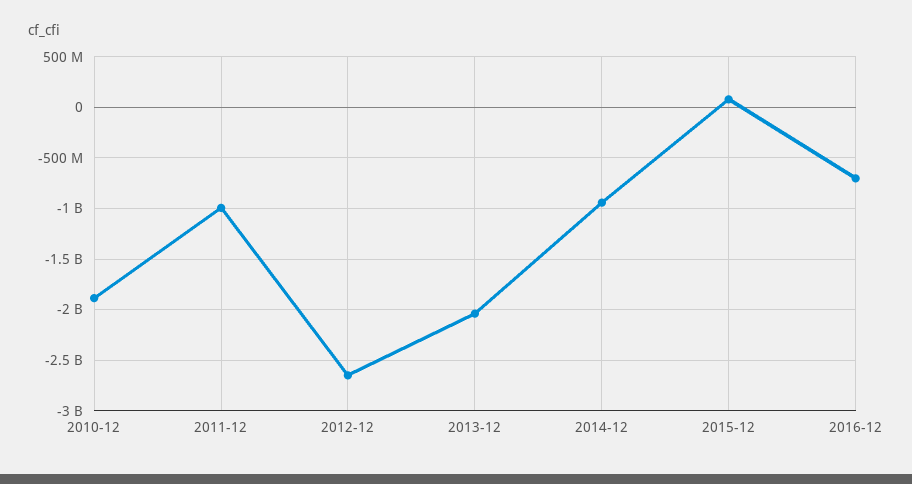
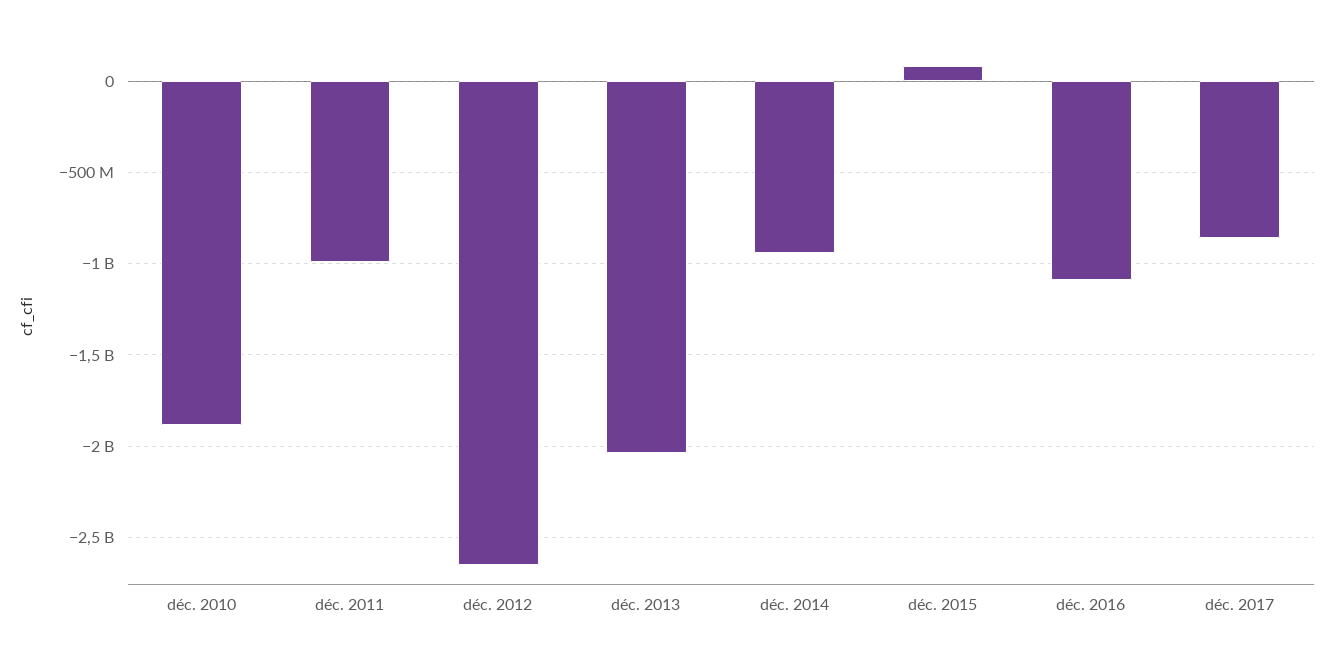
2016-12: -700000000 -> -1100000000
déc. 2017: none -> -850000000

